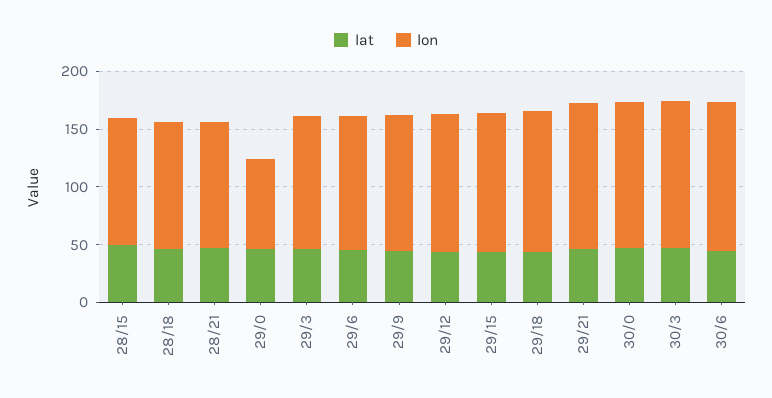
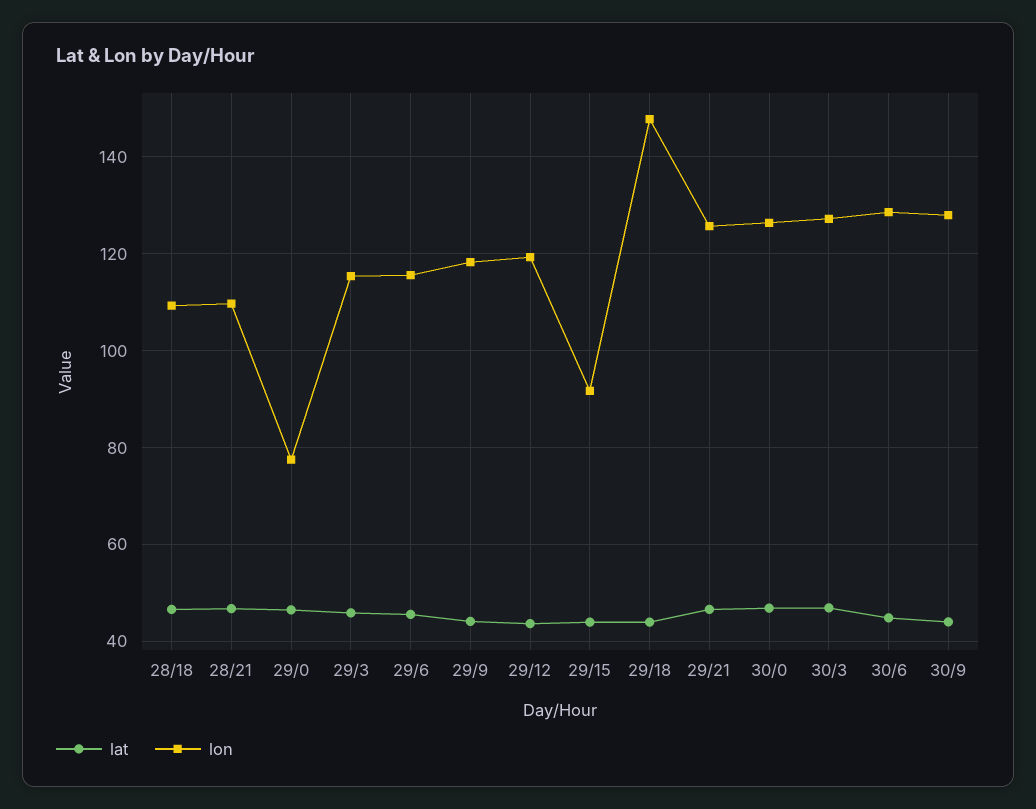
lat, 28/15: 50 -> none
lon, 28/15: 110 -> none
lon, 29/15: 120 -> 92
lon, 29/18: 120 -> 148
lat, 30/9: none -> 44
lon, 30/9: none -> 128

